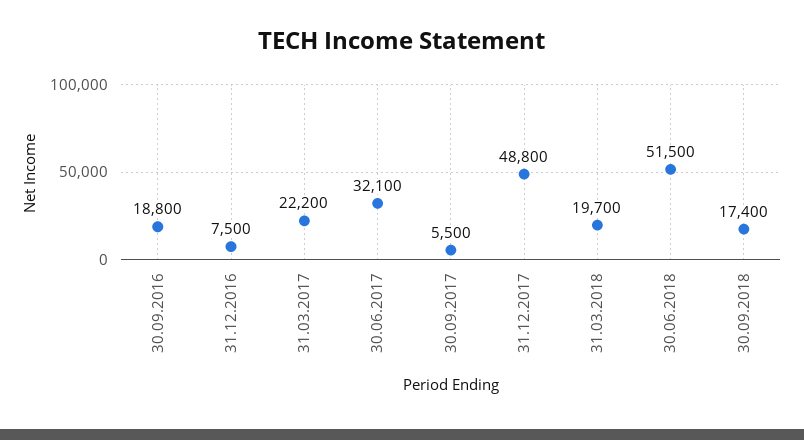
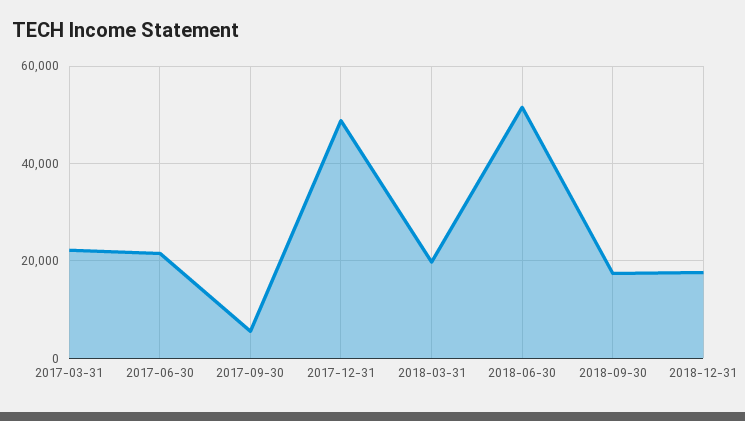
30.09.2016: 18800 -> none
31.12.2016: 7500 -> none
30.06.2017: 32100 -> 22000
2018-12-31: none -> 18000

